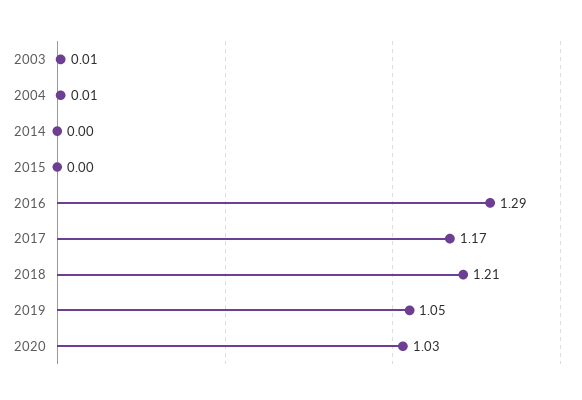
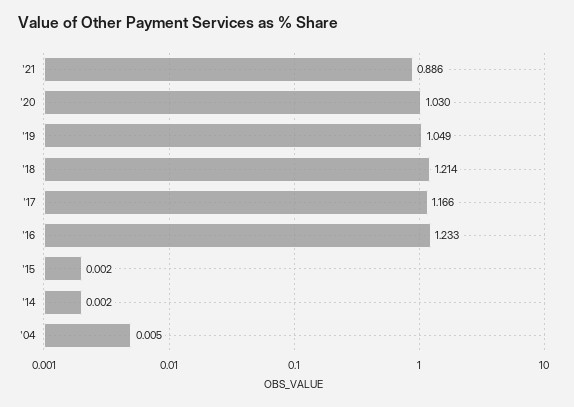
2003: 0.01 -> none
2016: 1.29 -> 1.233
'21: none -> 0.886

